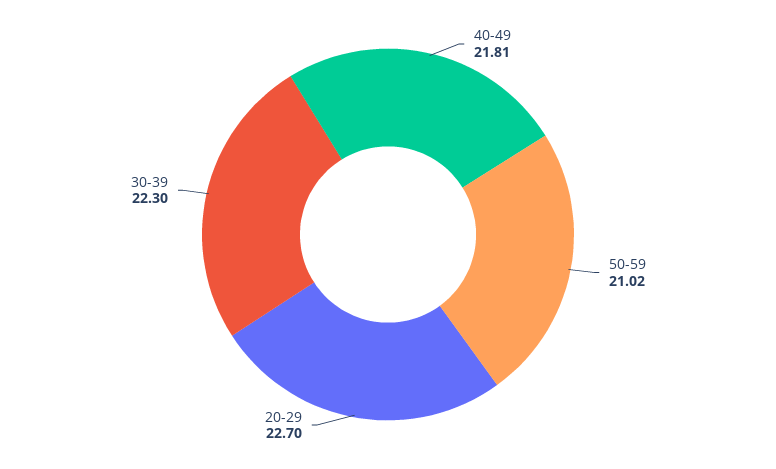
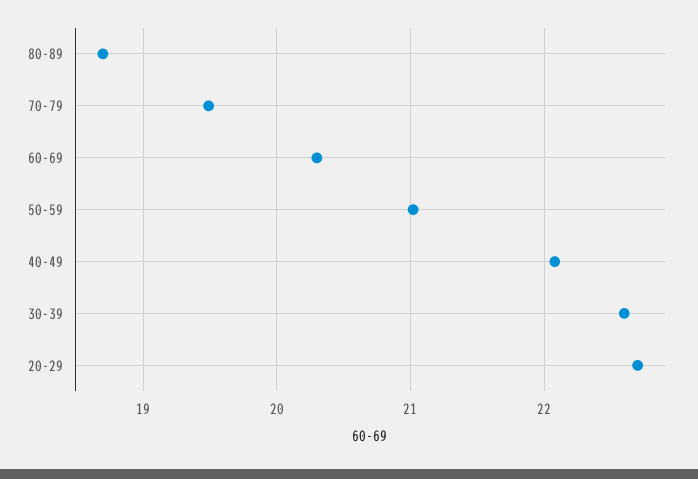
40-49: 21.81 -> 22.1
30-39: 22.3 -> 22.6
80-89: none -> 18.7
70-79: none -> 19.5
60-69: none -> 20.3

